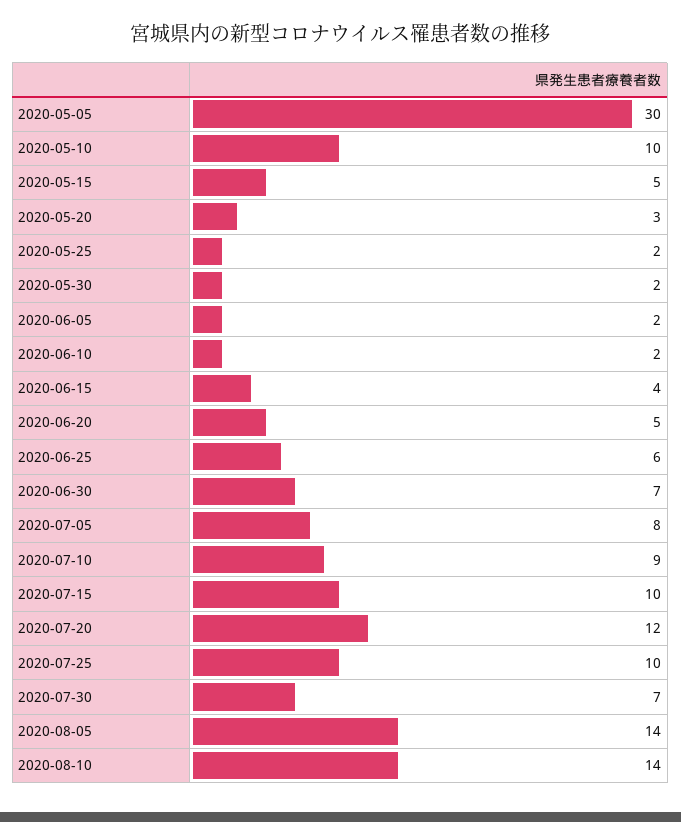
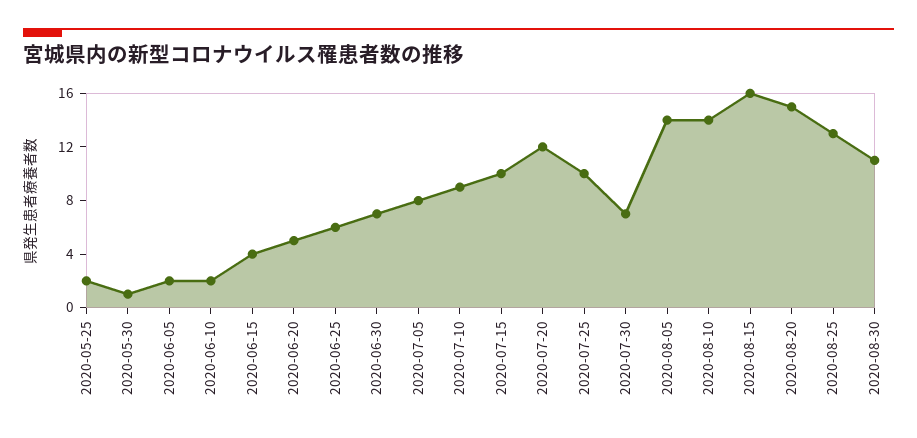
2020-05-05: 30 -> none
2020-05-10: 10 -> none
2020-05-15: 5 -> none
2020-05-20: 3 -> none
2020-05-30: 2 -> 1
2020-08-15: none -> 16
2020-08-20: none -> 15
2020-08-25: none -> 13
2020-08-30: none -> 11

